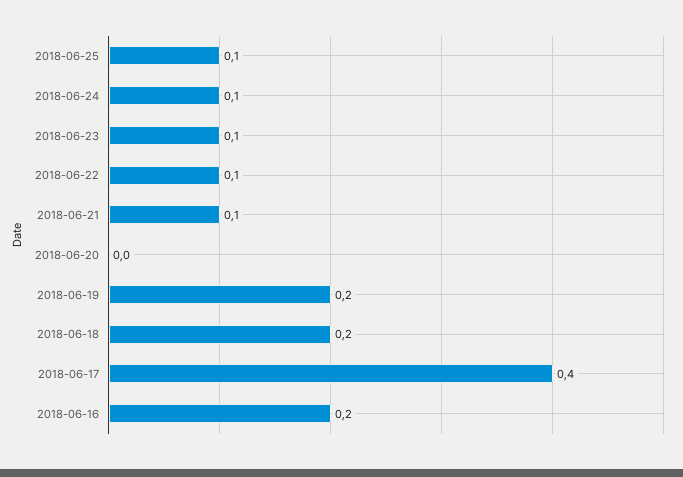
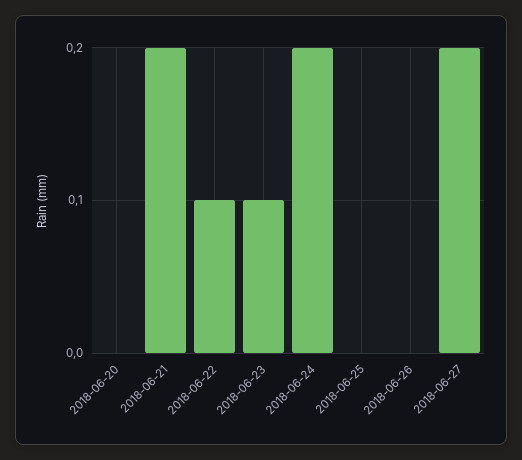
2018-06-25: 0.1 -> 0
2018-06-24: 0.1 -> 0.2
2018-06-21: 0.1 -> 0.2
2018-06-19: 0.2 -> none
2018-06-18: 0.2 -> none
2018-06-17: 0.4 -> none
2018-06-16: 0.2 -> none
2018-06-26: none -> 0
2018-06-27: none -> 0.2

